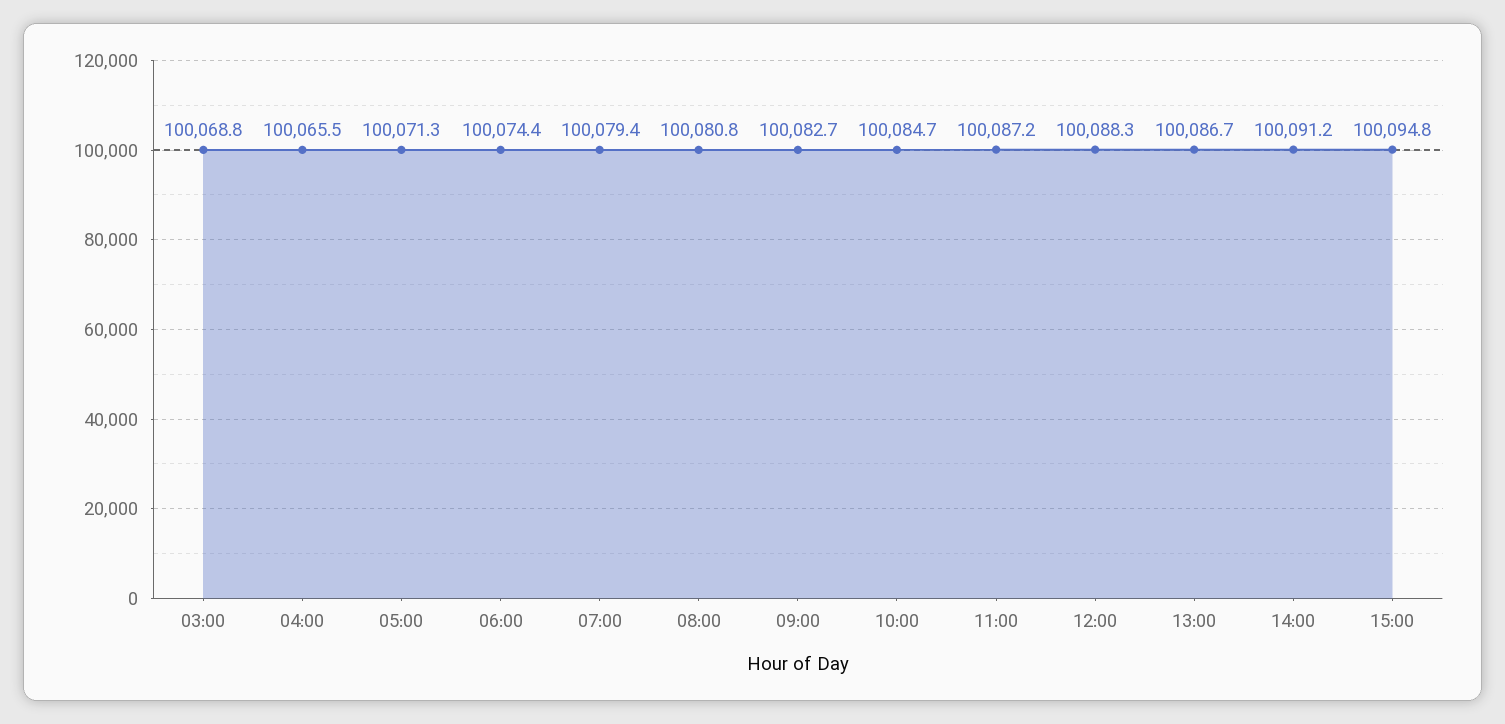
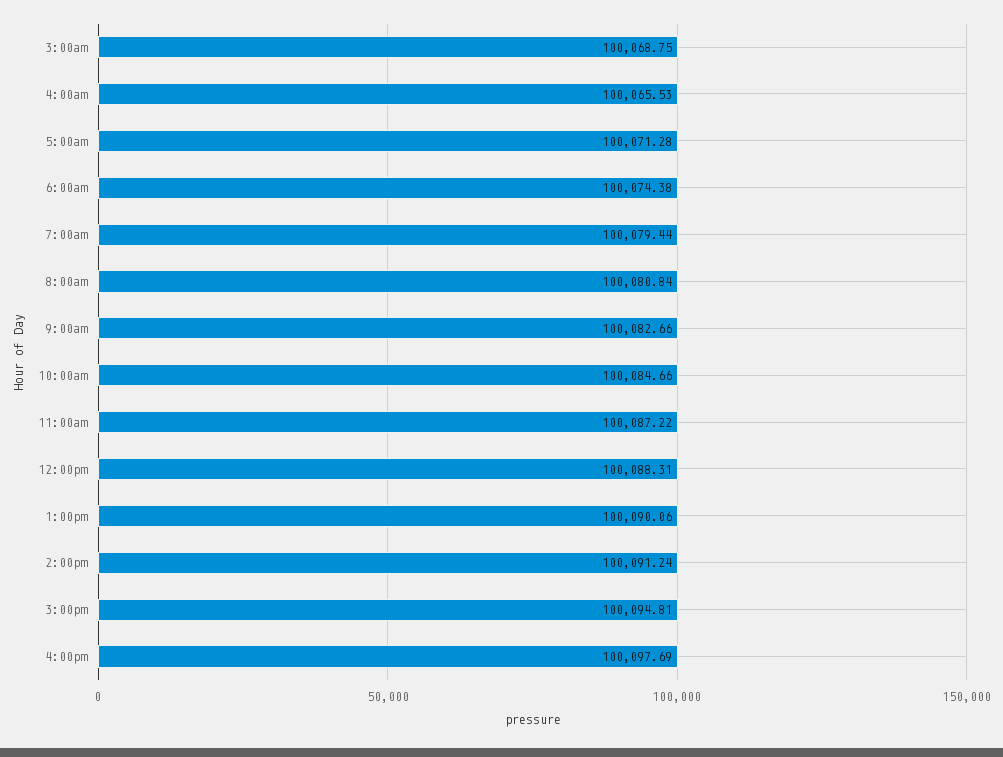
13:00: 100086.7 -> 100090.06
4:00pm: none -> 100097.69

